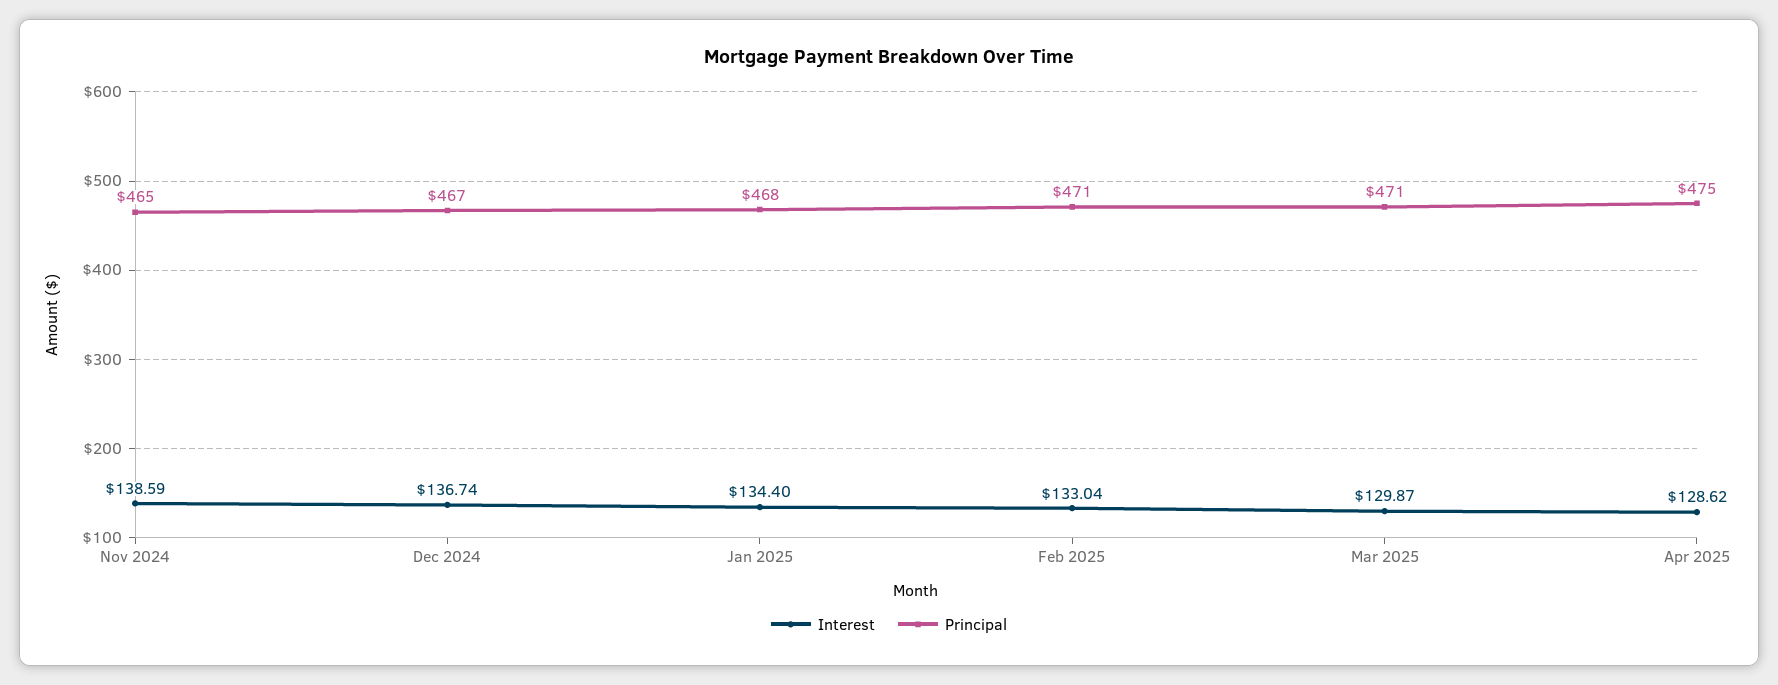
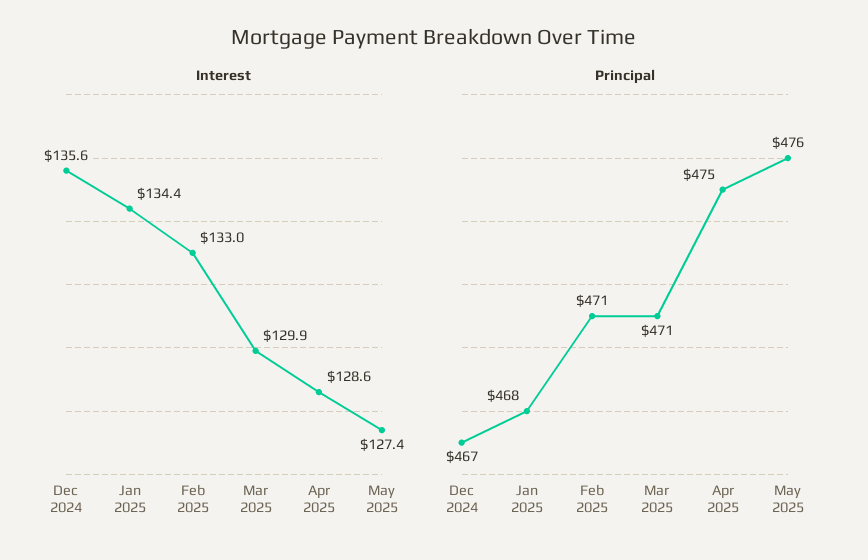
Interest, Nov 2024: 138.59 -> none
Principal, Nov 2024: 465 -> none
Interest, Dec 2024: 136.74 -> 135.6
Interest, May 2025: none -> 127.4
Principal, May 2025: none -> 476

